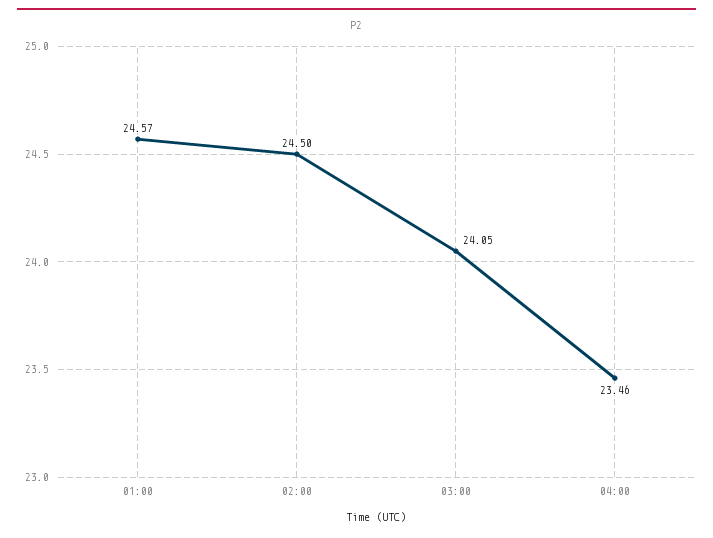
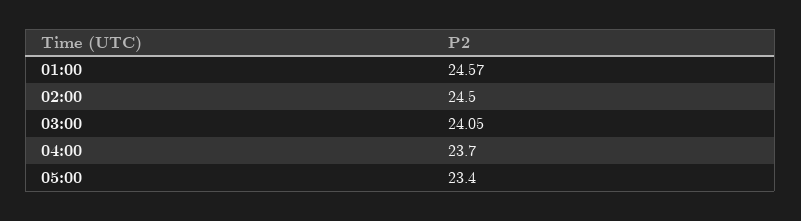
04:00: 23.46 -> 23.7
05:00: none -> 23.4

